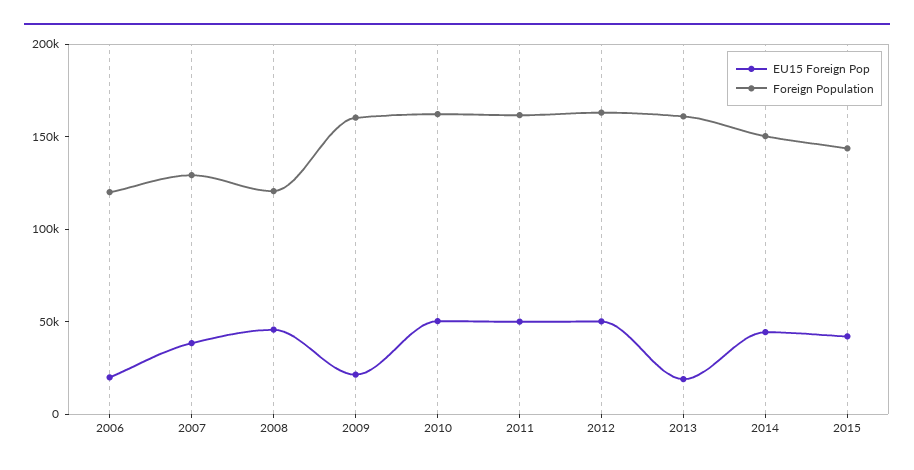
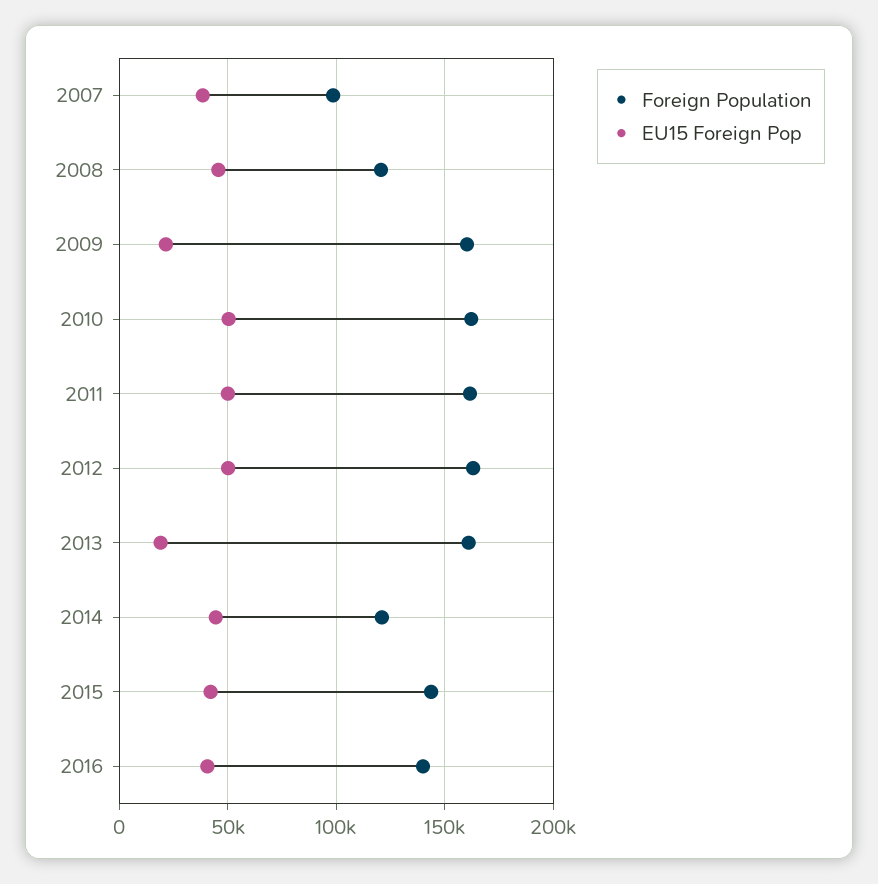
EU15 Foreign Pop, 2006: 20000 -> none
Foreign Population, 2006: 120000 -> none
Foreign Population, 2007: 130000 -> 100000
Foreign Population, 2014: 150000 -> 120000
Foreign Population, 2016: none -> 140000
EU15 Foreign Pop, 2016: none -> 40000

